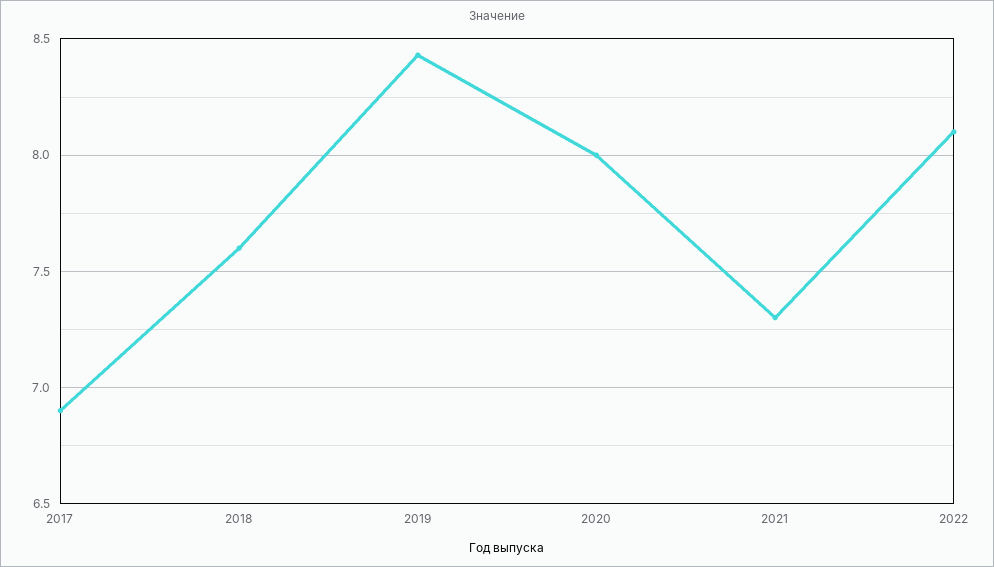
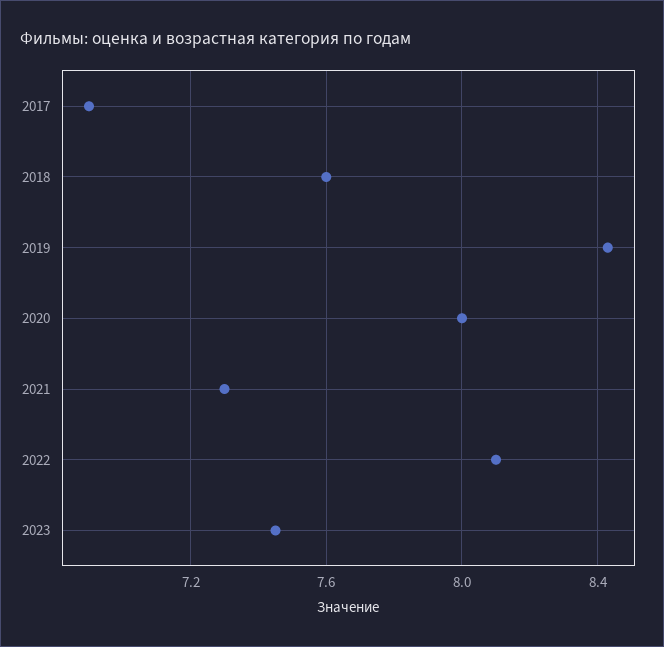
2023: none -> 7.45

